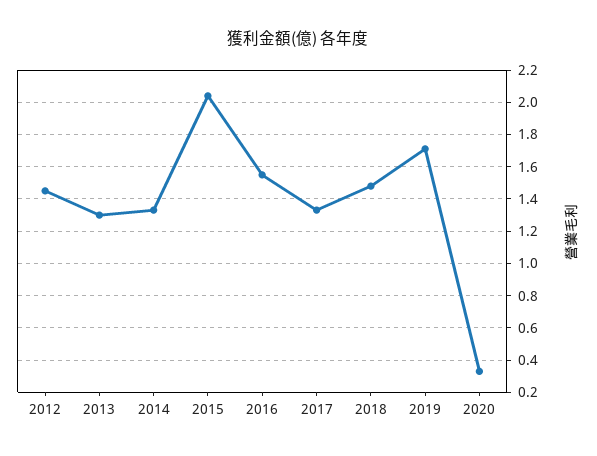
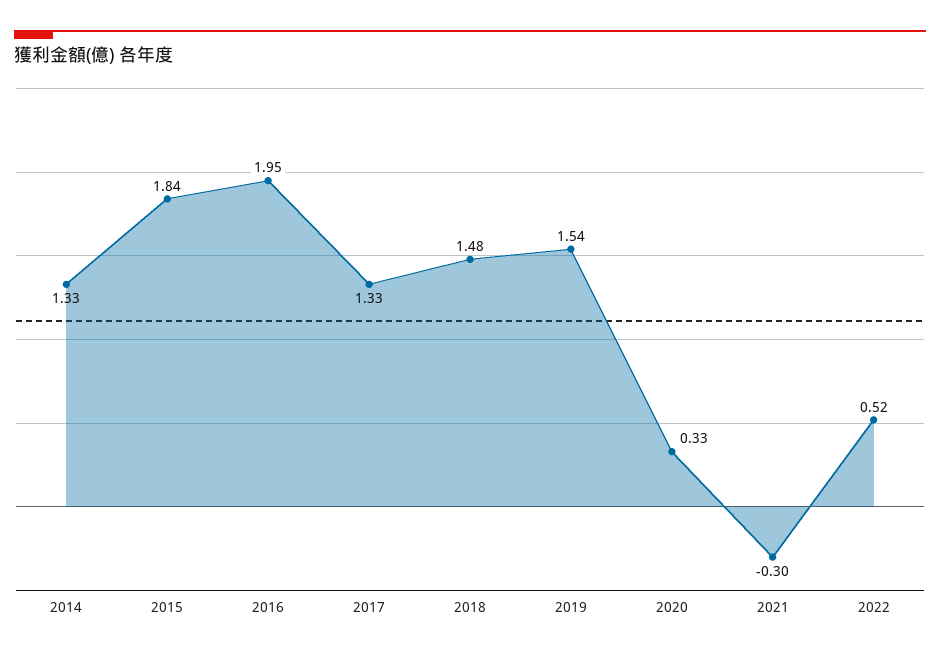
2012: 1.45 -> none
2013: 1.3 -> none
2015: 2.05 -> 1.84
2016: 1.55 -> 1.95
2019: 1.7 -> 1.54
2021: none -> -0.3
2022: none -> 0.52

